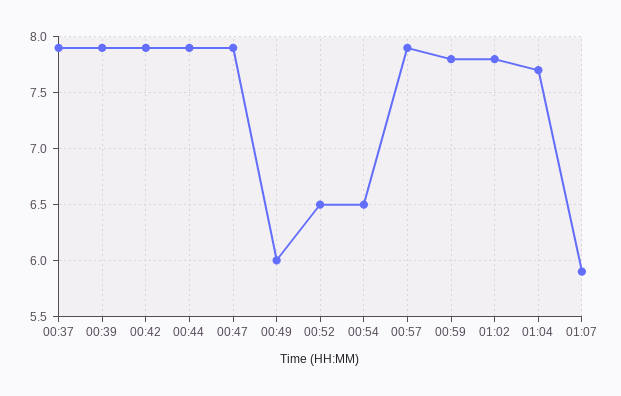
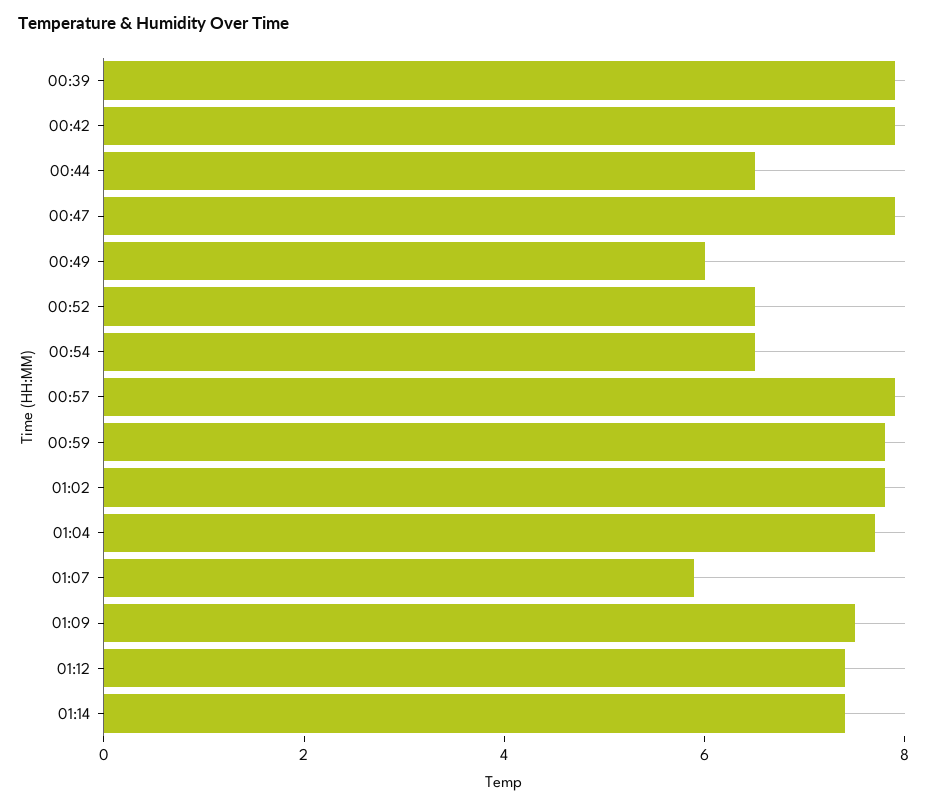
00:37: 7.9 -> none
00:44: 7.9 -> 6.5
01:09: none -> 7.5
01:12: none -> 7.5
01:14: none -> 7.5

